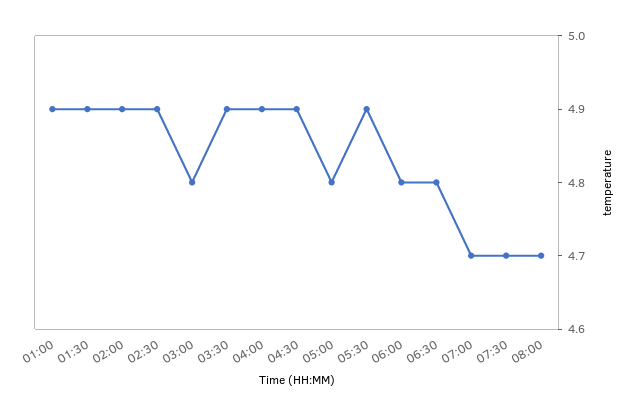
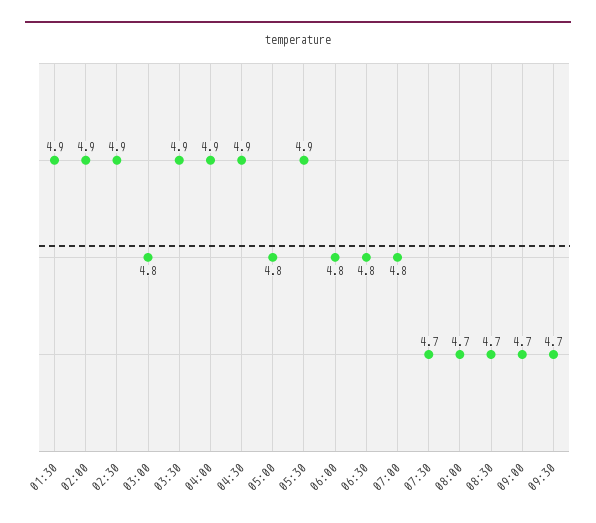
01:00: 4.9 -> none
07:00: 4.7 -> 4.8
08:30: none -> 4.7
09:00: none -> 4.7
09:30: none -> 4.7

